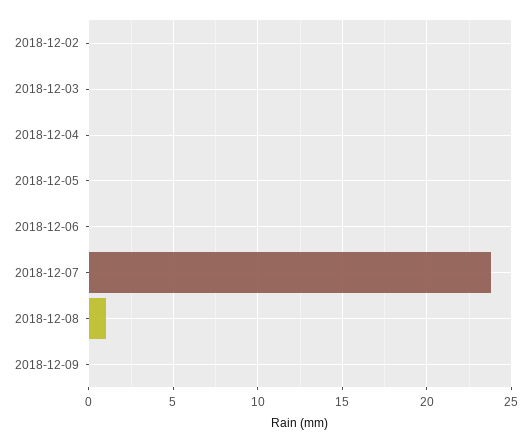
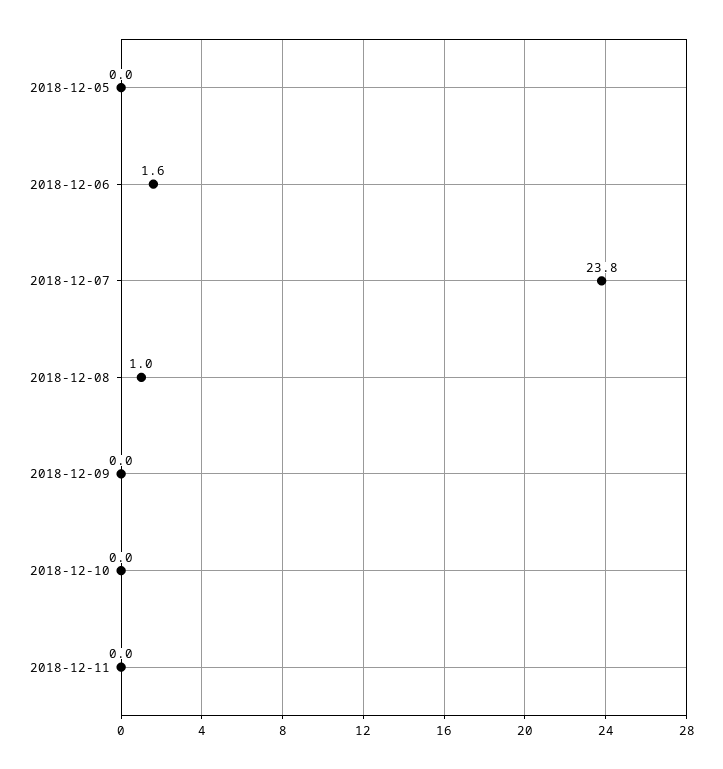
2018-12-02: 0 -> none
2018-12-03: 0 -> none
2018-12-04: 0 -> none
2018-12-06: 0 -> 1.6
2018-12-10: none -> 0
2018-12-11: none -> 0

